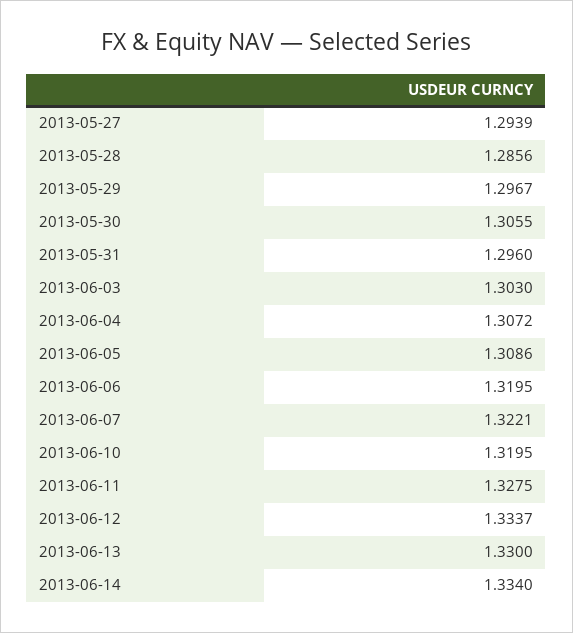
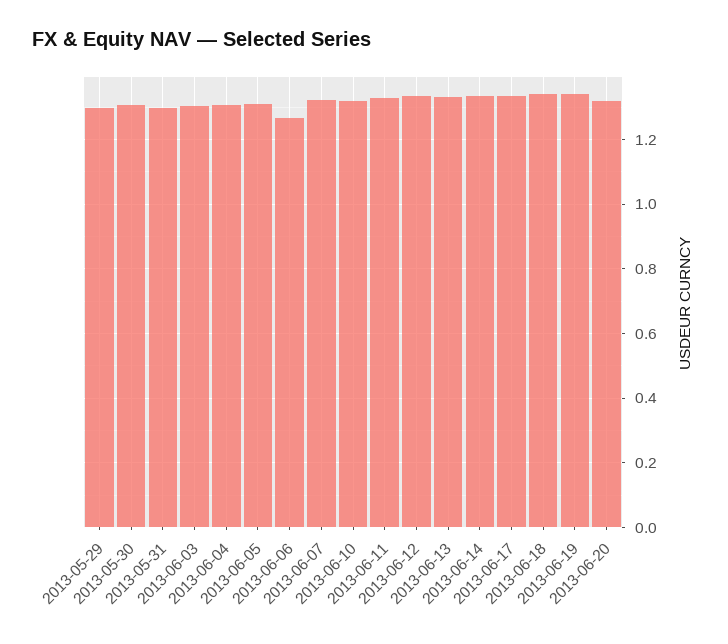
2013-05-27: 1.2939 -> none
2013-05-28: 1.2856 -> none
2013-06-06: 1.3195 -> 1.26
2013-06-17: none -> 1.34
2013-06-18: none -> 1.34
2013-06-19: none -> 1.34
2013-06-20: none -> 1.32

